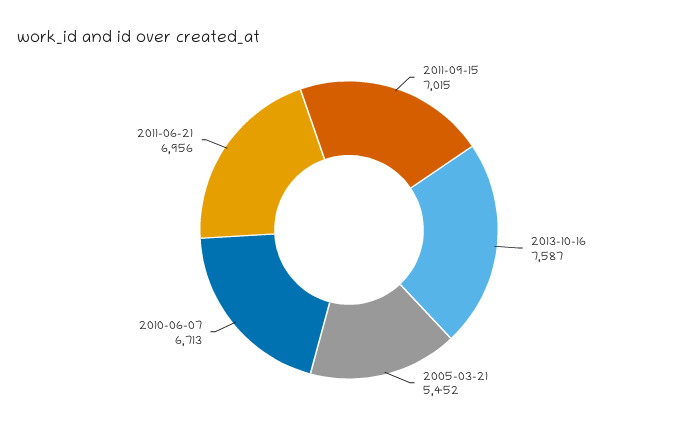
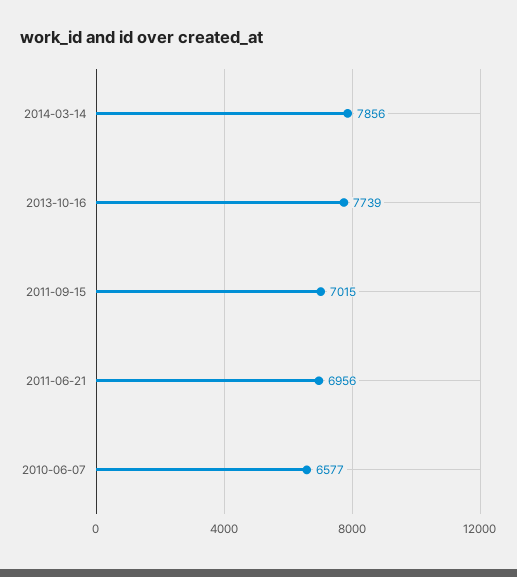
2013-10-16: 7587 -> 7739
2005-03-21: 5452 -> none
2010-06-07: 6713 -> 6577
2014-03-14: none -> 7856

